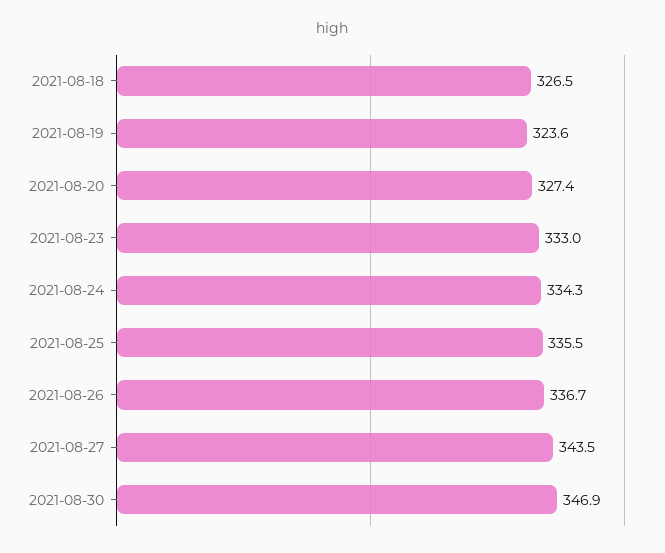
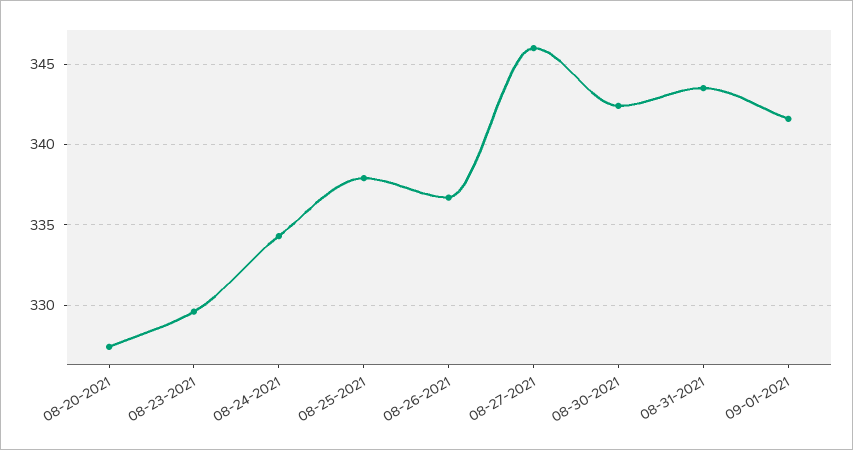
2021-08-18: 326.5 -> none
2021-08-19: 323.6 -> none
2021-08-23: 333 -> 329.5
2021-08-25: 335.5 -> 338
2021-08-27: 343.5 -> 346
2021-08-30: 346.9 -> 342.5
08-31-2021: none -> 343.5
09-01-2021: none -> 341.5

